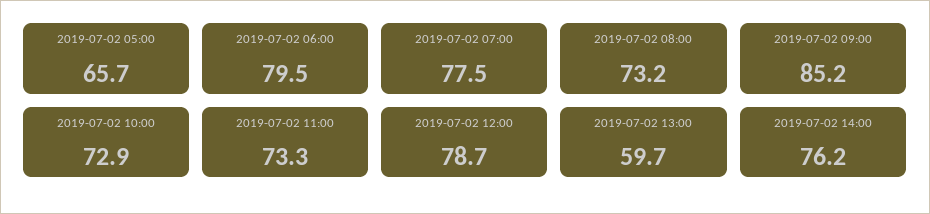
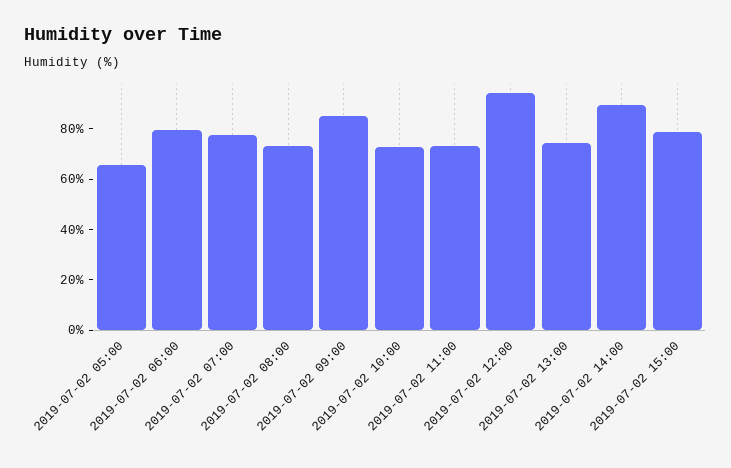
2019-07-02 12:00: 78.7 -> 95
2019-07-02 13:00: 59.7 -> 75
2019-07-02 14:00: 76.2 -> 90
2019-07-02 15:00: none -> 80

